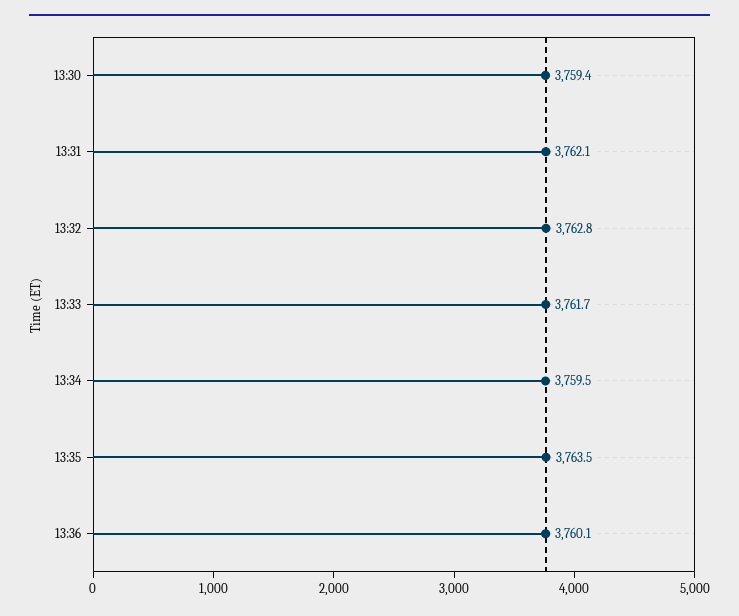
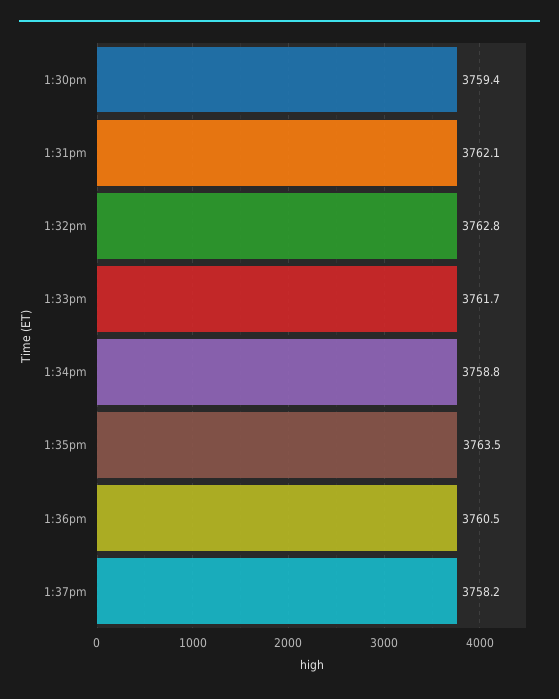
13:34: 3759.5 -> 3758.8
13:36: 3760.1 -> 3760.5
1:37pm: none -> 3758.2

